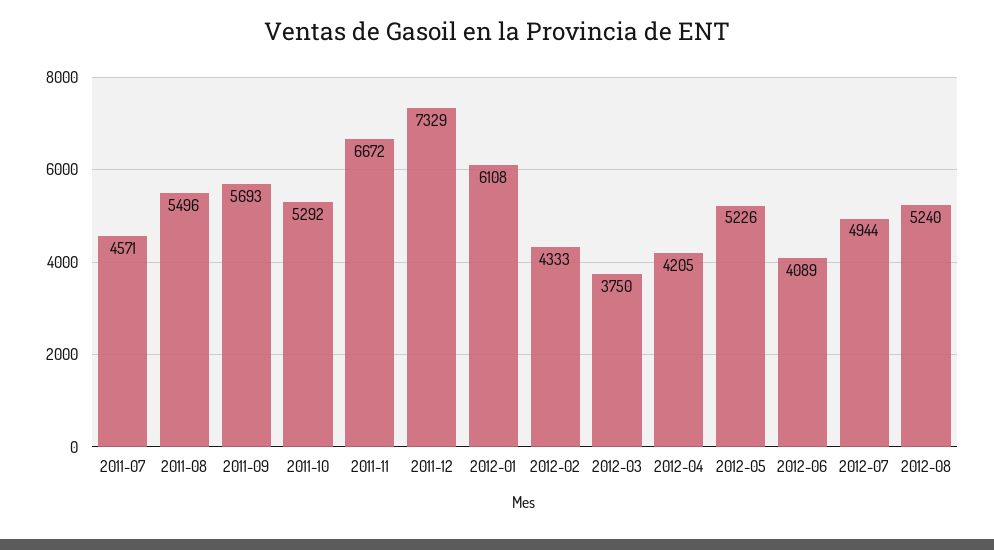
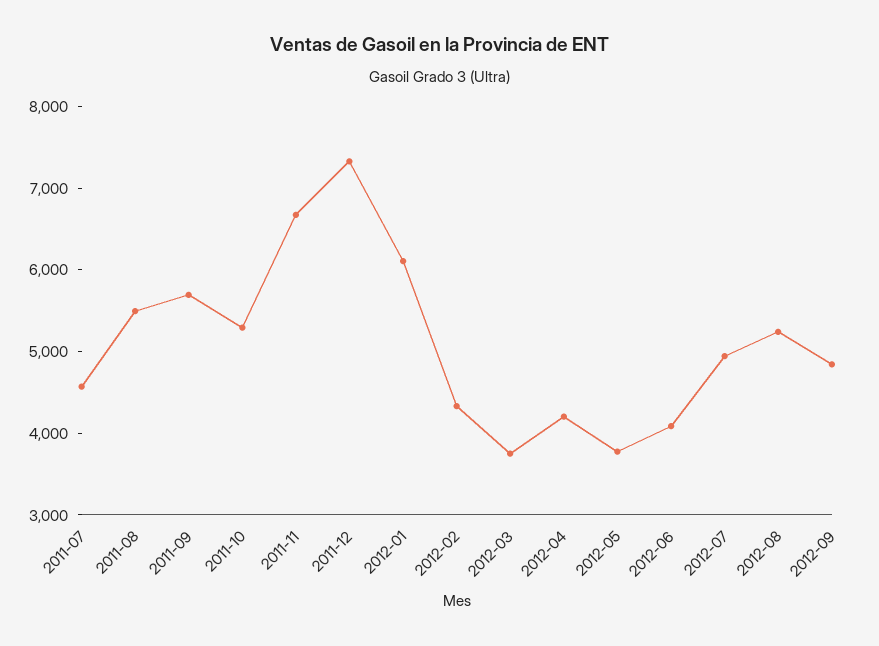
2012-05: 5226 -> 3800
2012-09: none -> 4800

